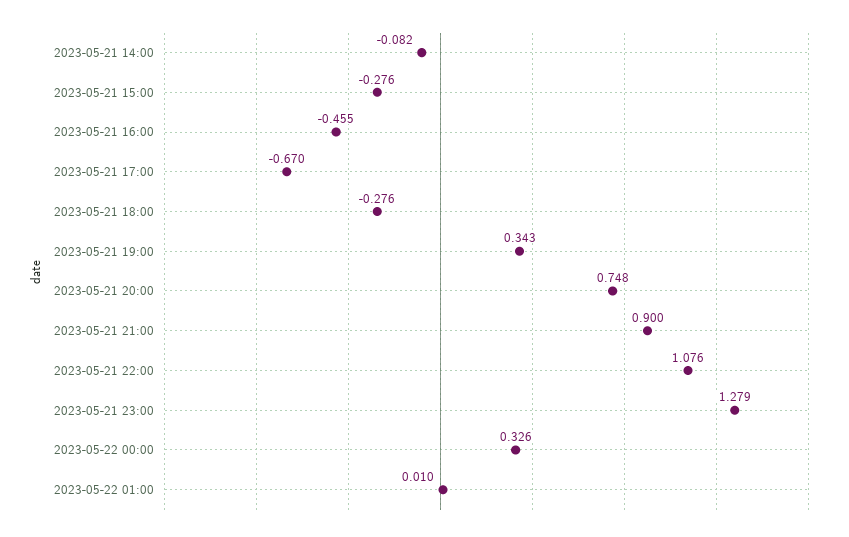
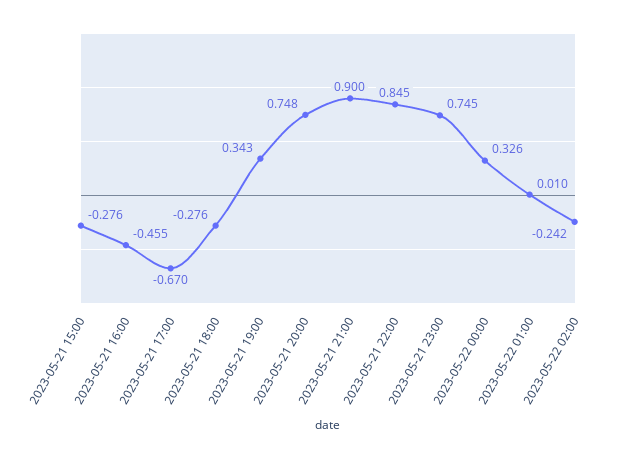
2023-05-21 14:00: -0.082 -> none
2023-05-21 22:00: 1.076 -> 0.845
2023-05-21 23:00: 1.279 -> 0.745
2023-05-22 02:00: none -> -0.242

